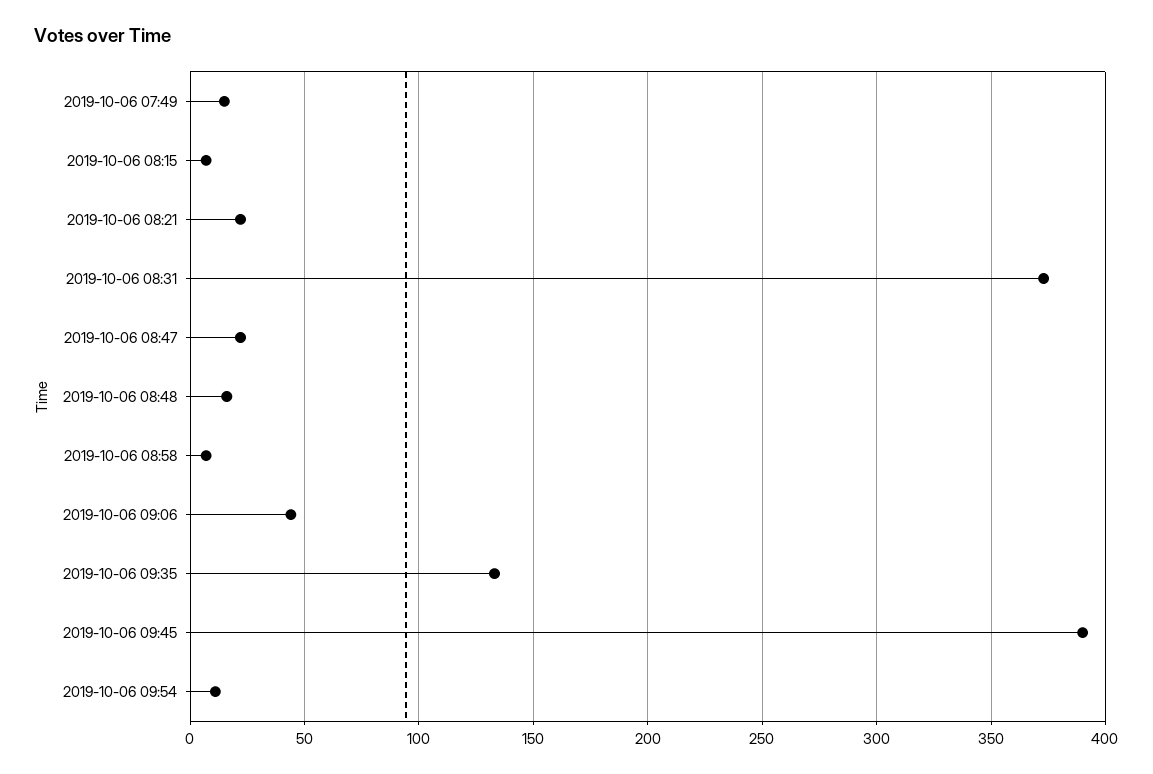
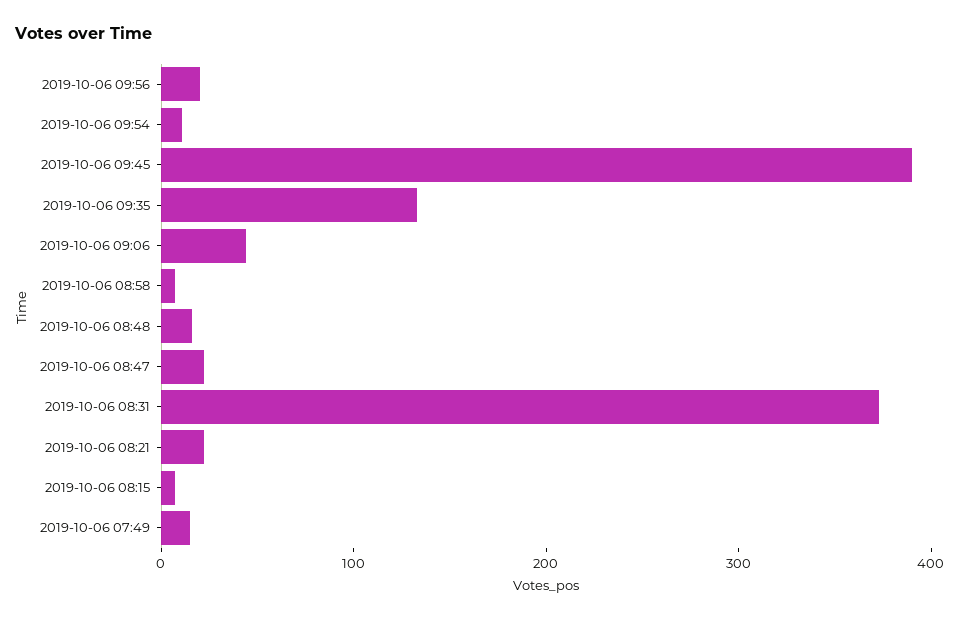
2019-10-06 09:56: none -> 20

